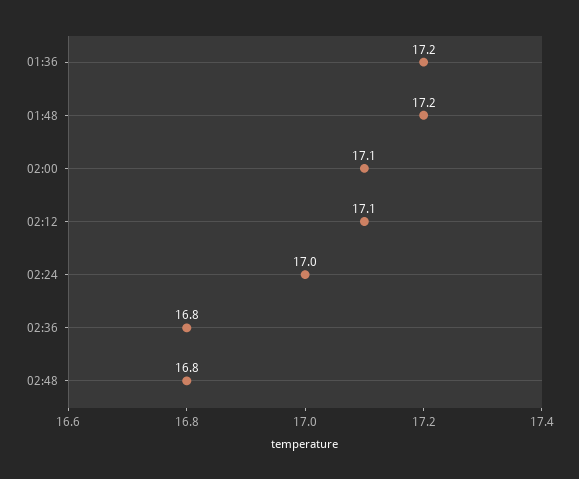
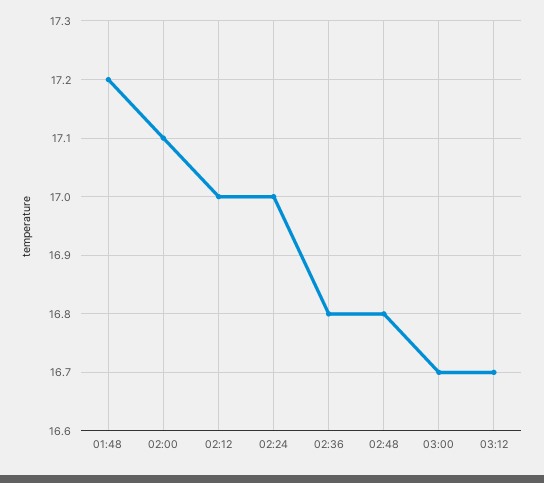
01:36: 17.2 -> none
02:12: 17.1 -> 17
03:00: none -> 16.7
03:12: none -> 16.7

